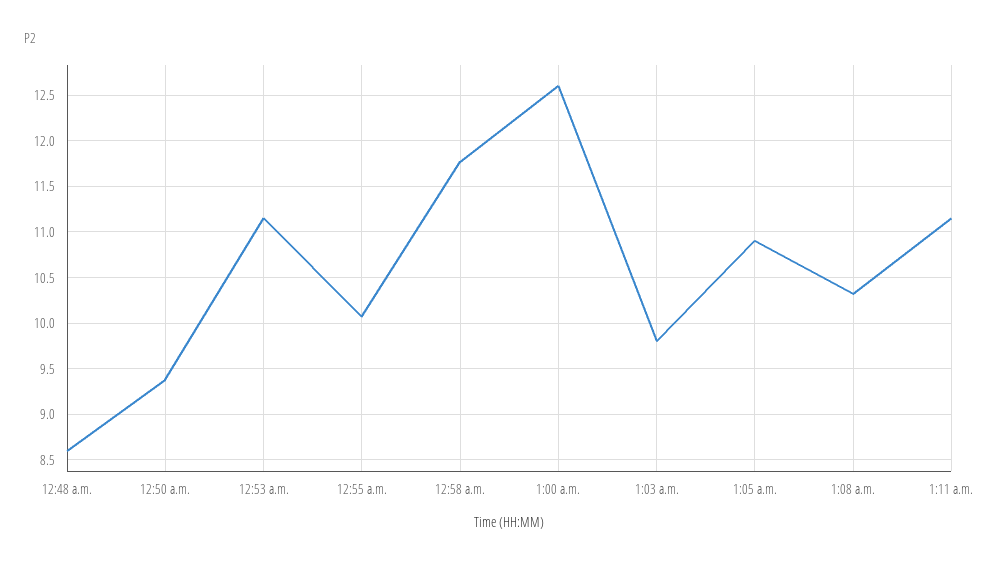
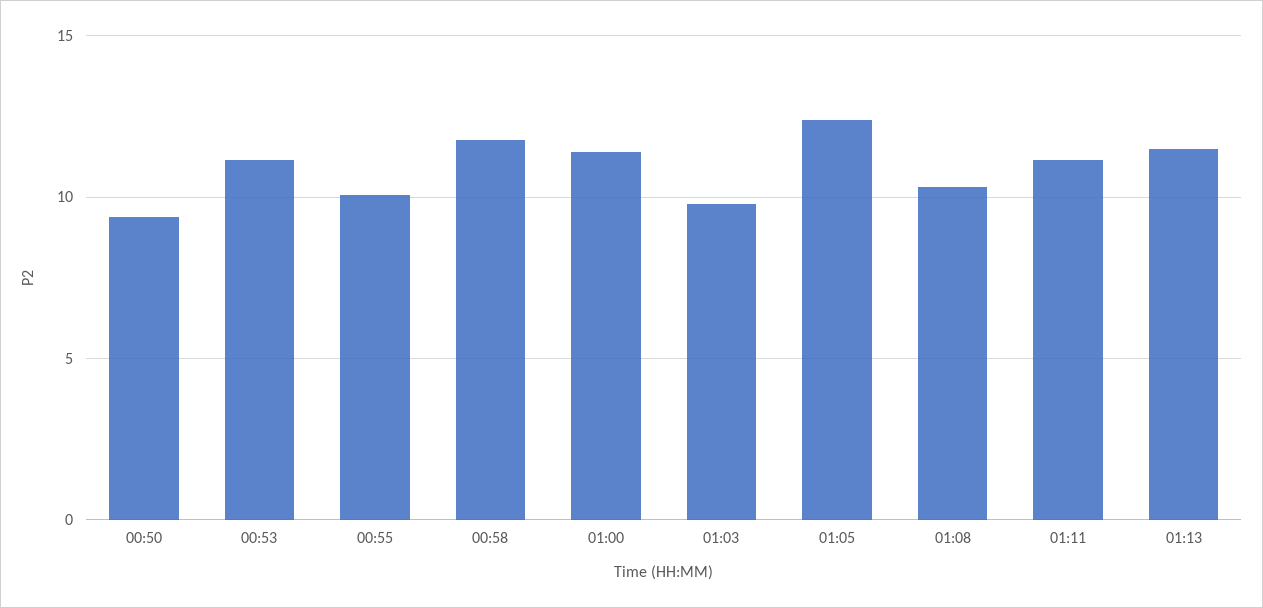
12:48 a.m.: 8.6 -> none
1:00 a.m.: 12.6 -> 11.5
1:05 a.m.: 10.9 -> 12.5
01:13: none -> 11.5

